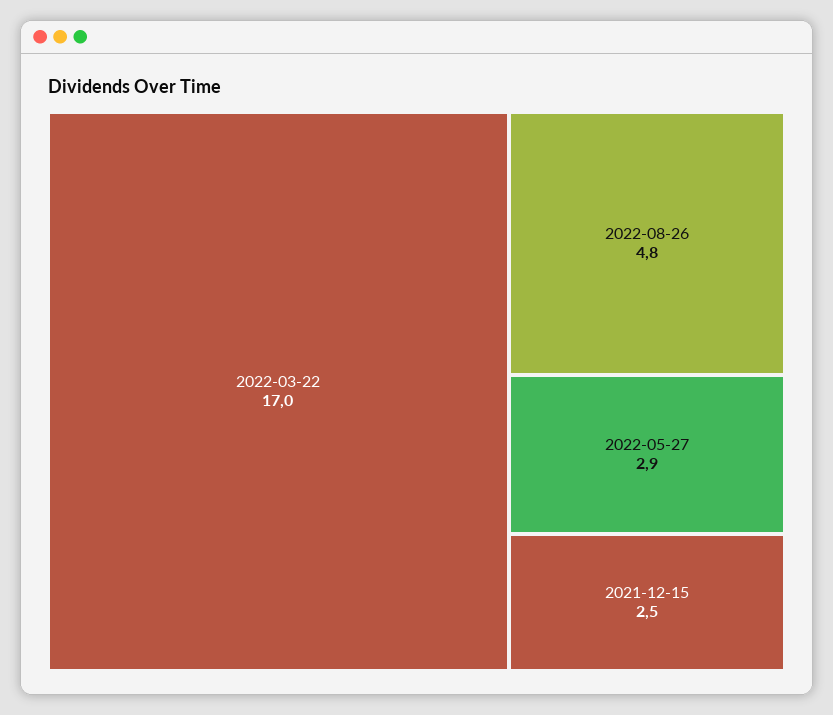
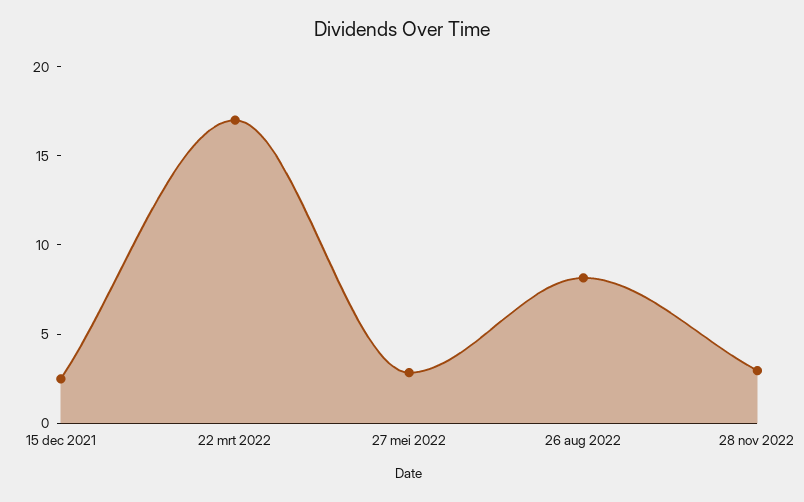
2022-08-26: 4.8 -> 8
28 nov 2022: none -> 3

